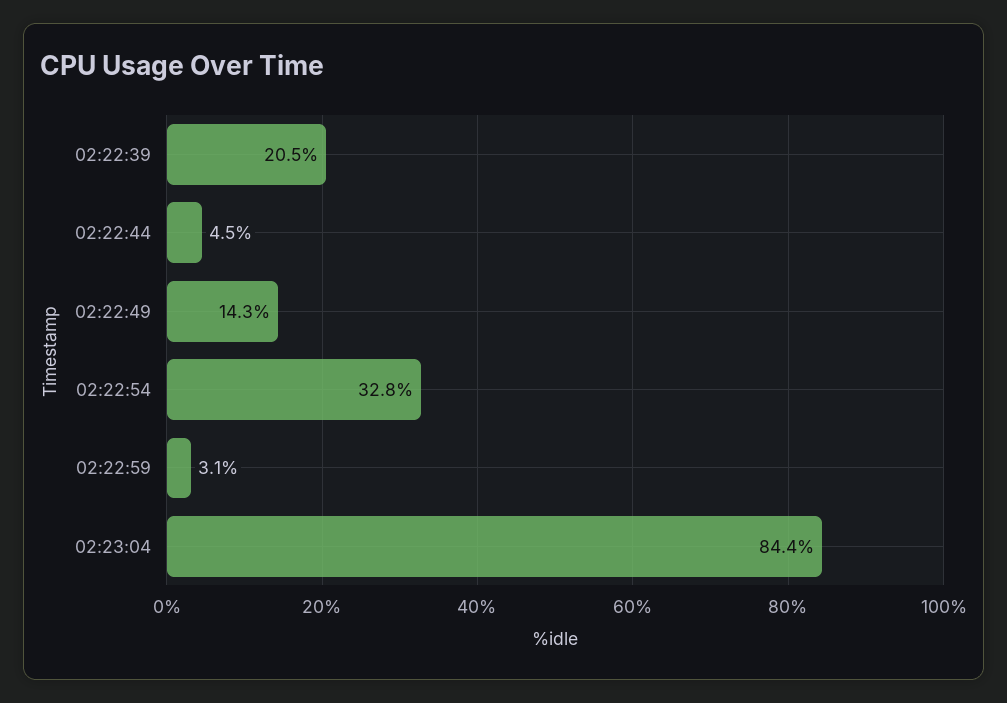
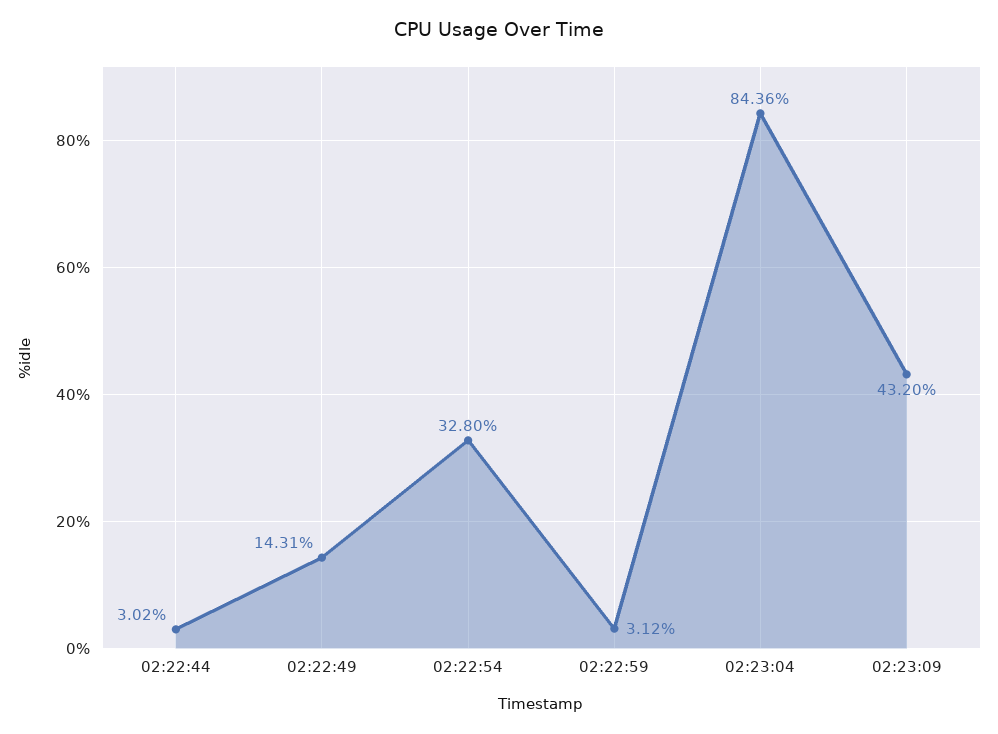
02:22:39: 20.5 -> none
02:22:44: 4.5 -> 3.02
02:23:09: none -> 43.2

